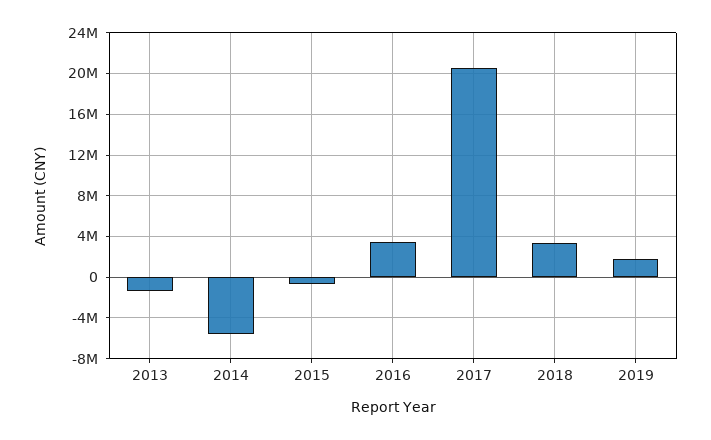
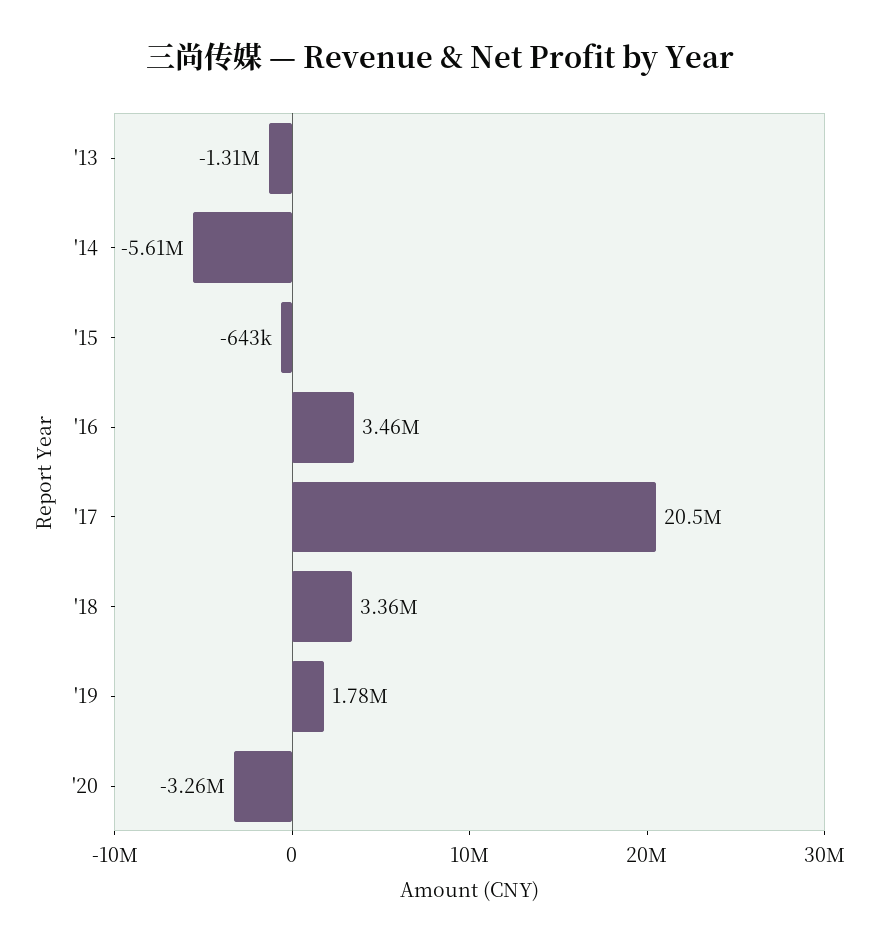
'20: none -> -3260000

